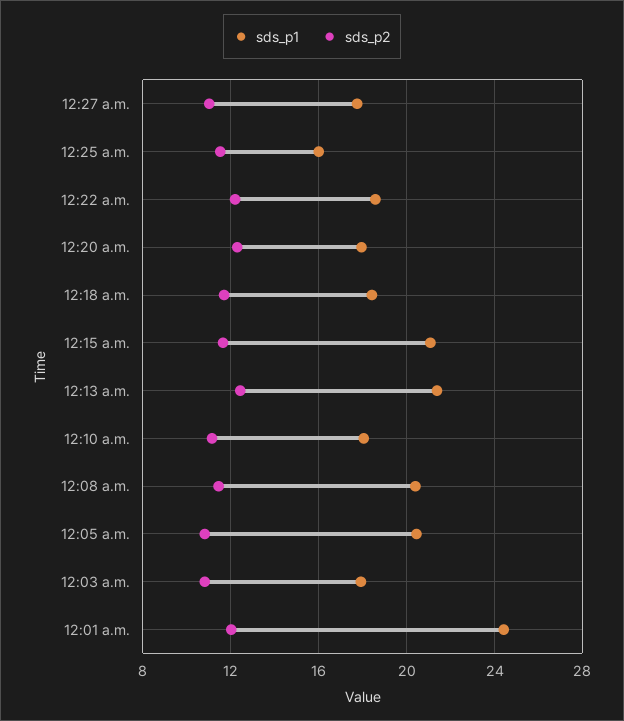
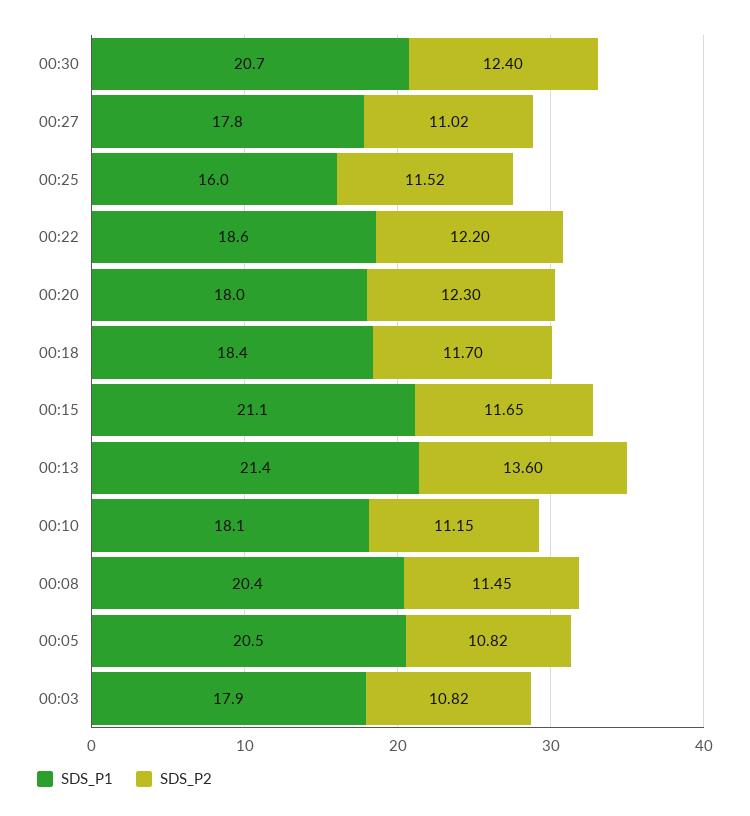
sds_p2, 12:13 a.m.: 12.5 -> 13.6
sds_p1, 12:01 a.m.: 24.5 -> none
sds_p2, 12:01 a.m.: 12 -> none
sds_p1, 00:30: none -> 20.7
sds_p2, 00:30: none -> 12.4

